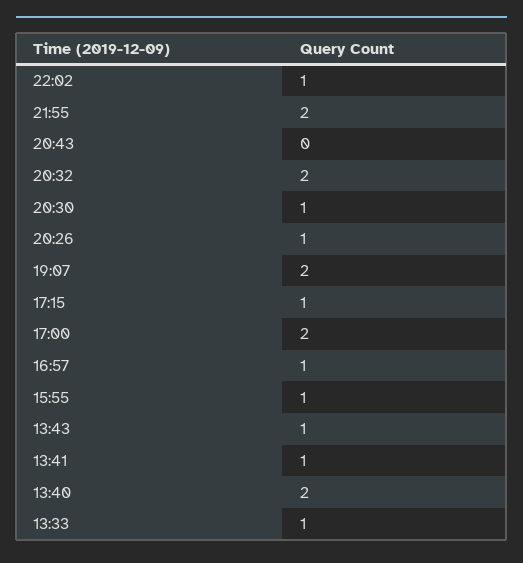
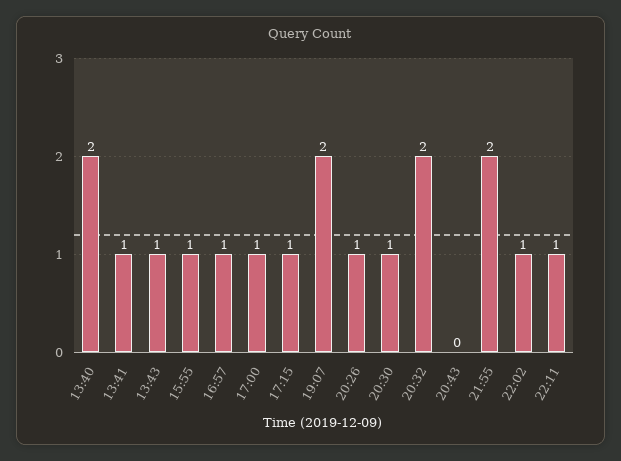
17:00: 2 -> 1
13:33: 1 -> none
22:11: none -> 1

